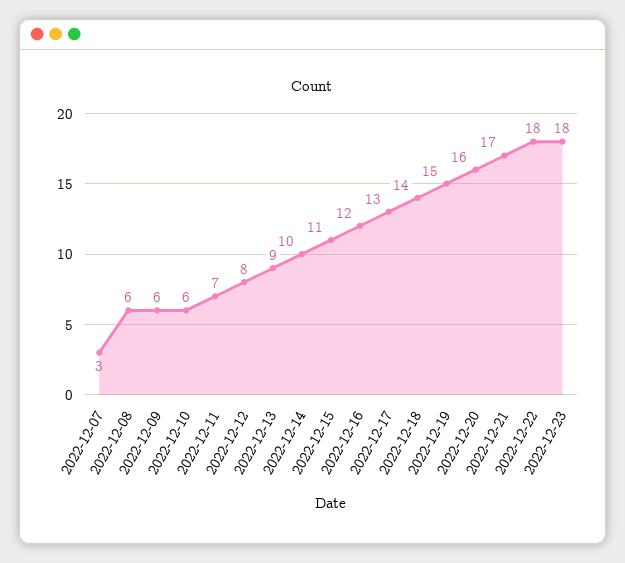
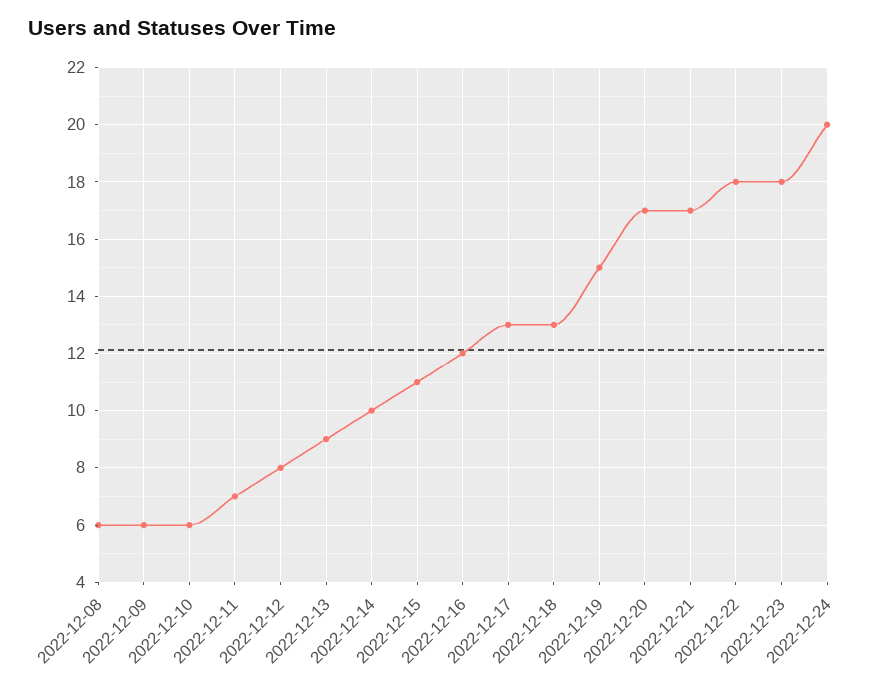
2022-12-07: 3 -> none
2022-12-18: 14 -> 13
2022-12-20: 16 -> 17
2022-12-24: none -> 20

